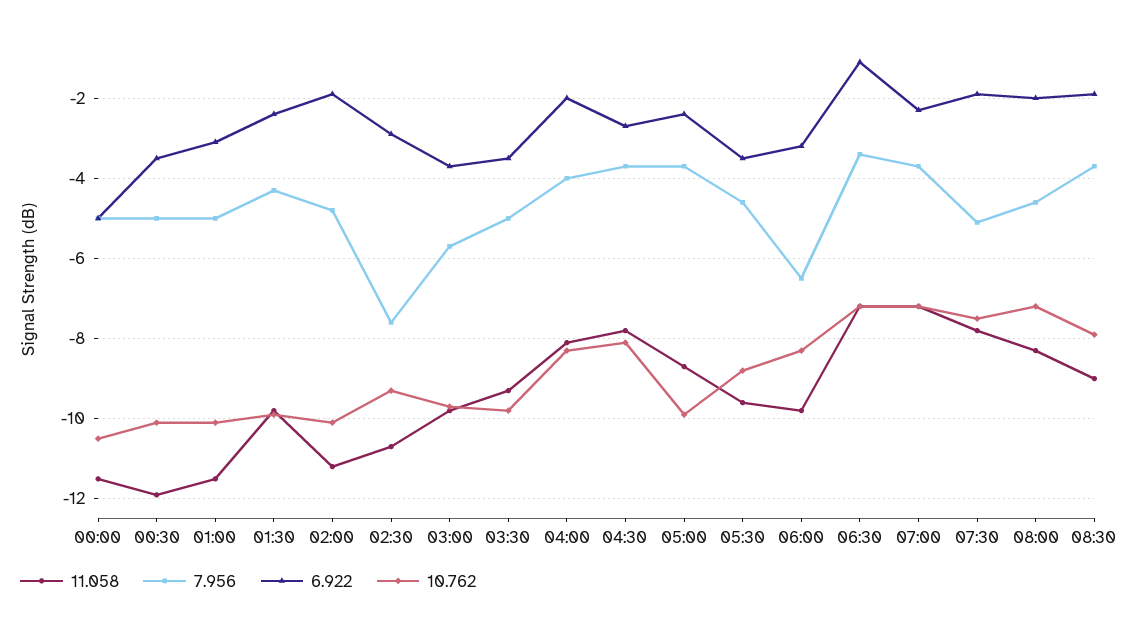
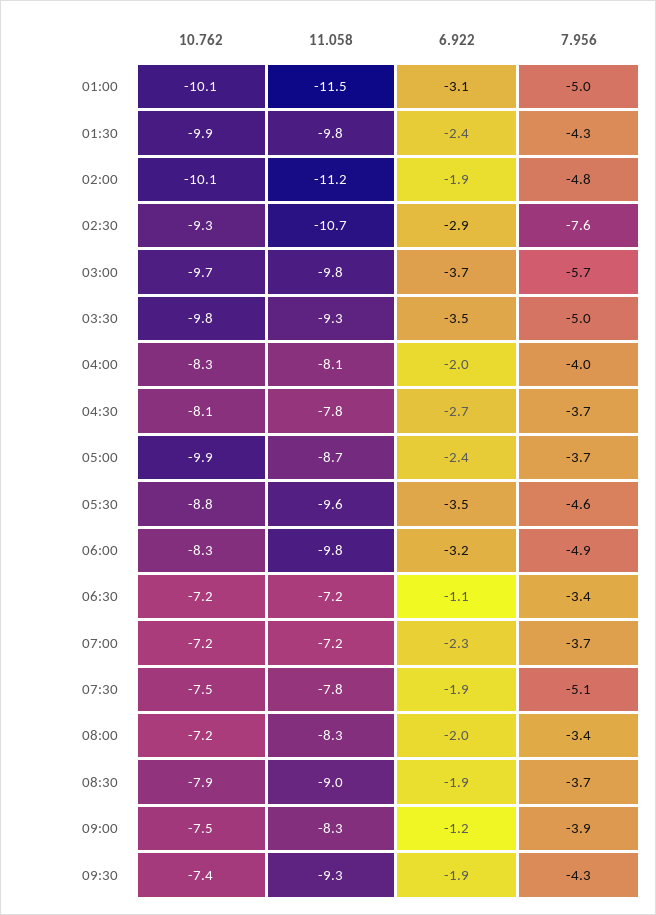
11.058, 00:00: -11.5 -> none
7.956, 00:00: -5 -> none
6.922, 00:00: -5 -> none
10.762, 00:00: -10.5 -> none
11.058, 00:30: -12 -> none
7.956, 00:30: -5 -> none
6.922, 00:30: -3.5 -> none
10.762, 00:30: -10 -> none
7.956, 06:00: -6.5 -> -4.9
7.956, 08:00: -4.5 -> -3.4
10.762, 09:00: none -> -7.5
11.058, 09:00: none -> -8.3
6.922, 09:00: none -> -1.2
7.956, 09:00: none -> -3.9
10.762, 09:30: none -> -7.4
11.058, 09:30: none -> -9.3
6.922, 09:30: none -> -1.9
7.956, 09:30: none -> -4.3

